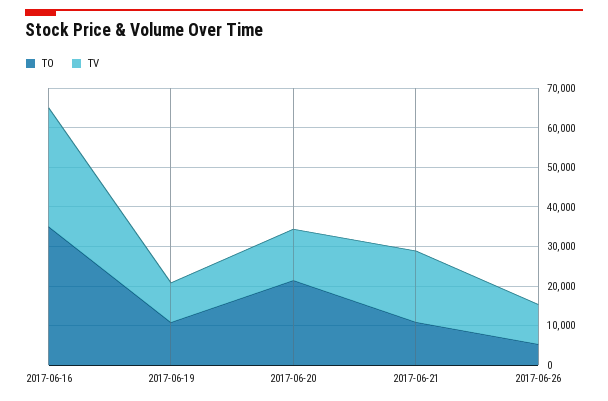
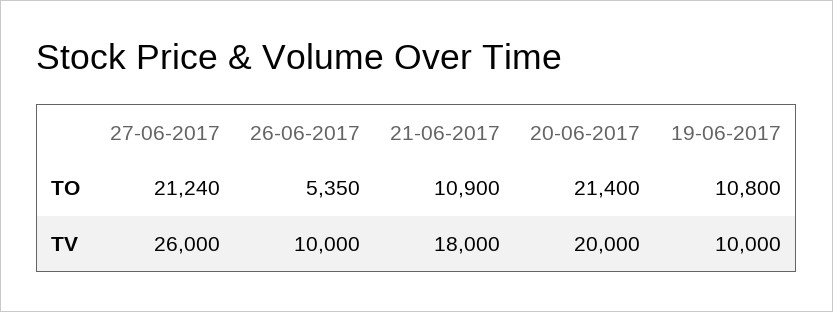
TO, 2017-06-16: 35000 -> none
TV, 2017-06-16: 30000 -> none
TV, 2017-06-20: 12500 -> 20000
TO, 27-06-2017: none -> 21240
TV, 27-06-2017: none -> 26000

